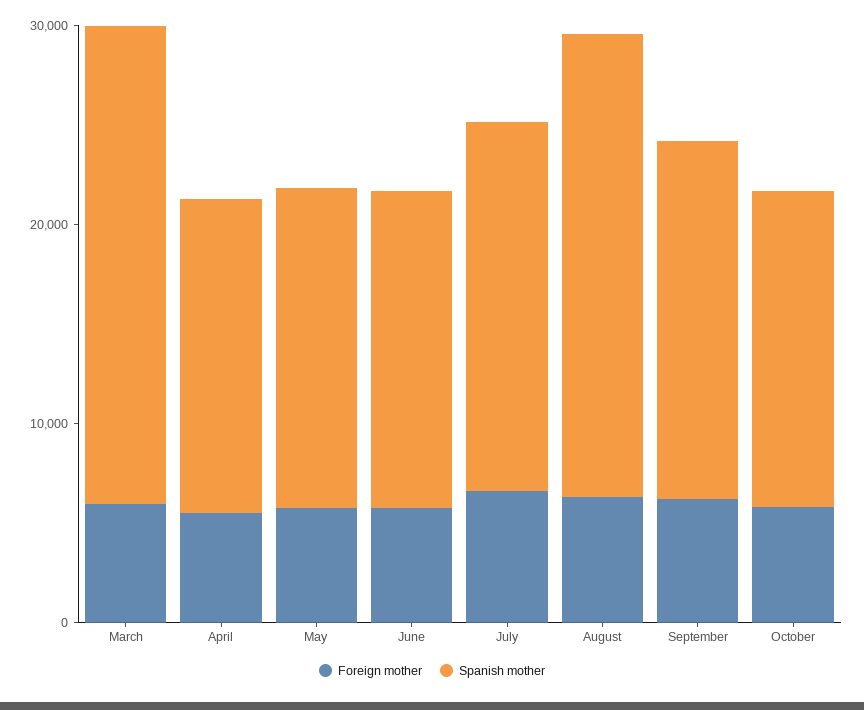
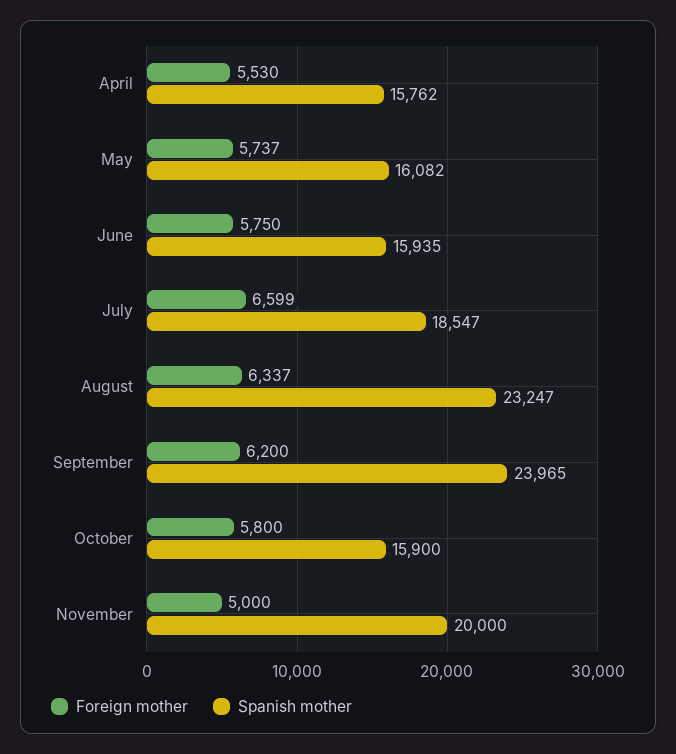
Foreign mother, March: 6000 -> none
Spanish mother, March: 24000 -> none
Spanish mother, September: 18000 -> 23965
Foreign mother, November: none -> 5000
Spanish mother, November: none -> 20000

